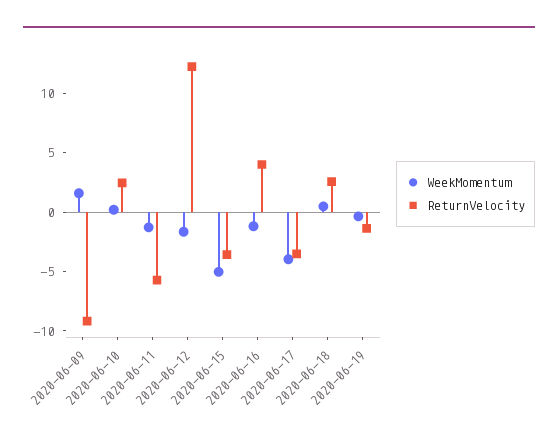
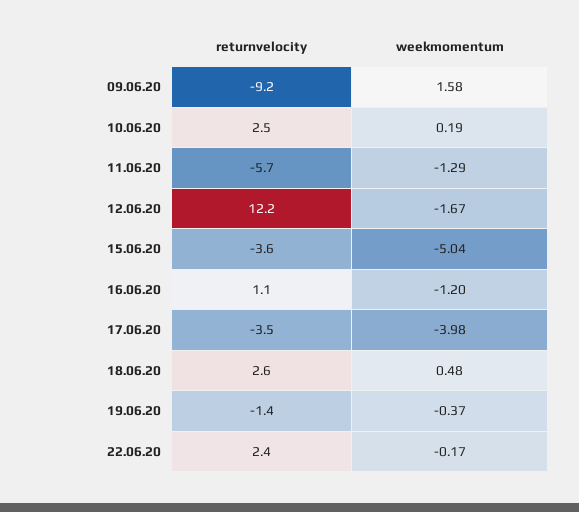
ReturnVelocity, 2020-06-16: 4 -> 1.1
ReturnVelocity, 22.06.20: none -> 2.4
WeekMomentum, 22.06.20: none -> -0.17

